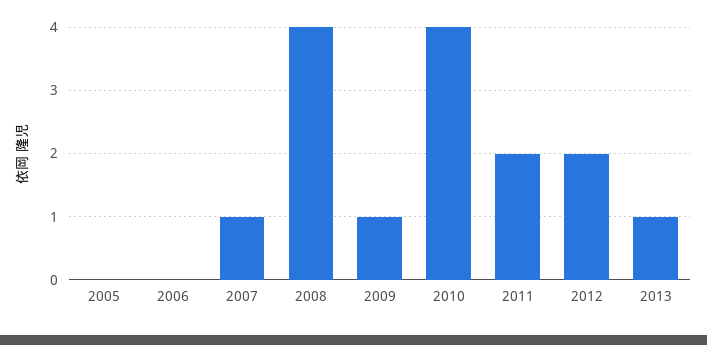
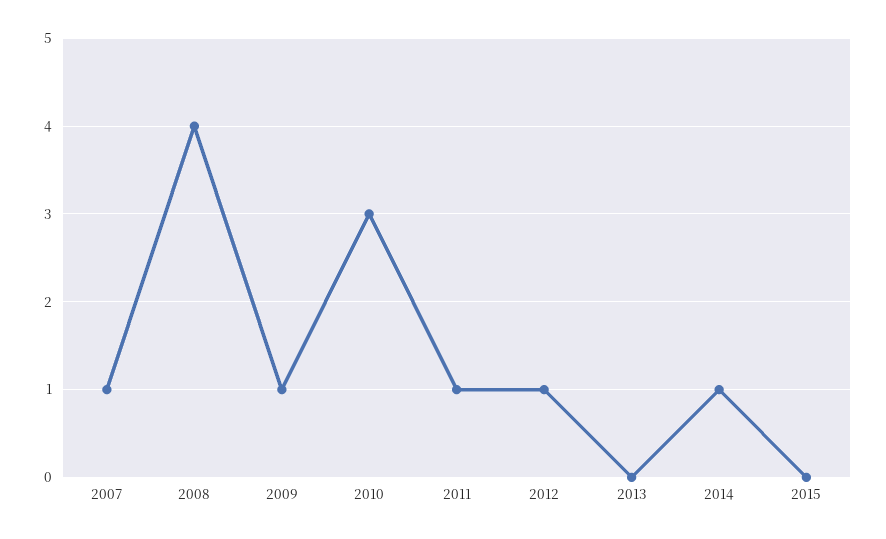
2005: 0 -> none
2006: 0 -> none
2010: 4 -> 3
2011: 2 -> 1
2012: 2 -> 1
2013: 1 -> 0
2014: none -> 1
2015: none -> 0

